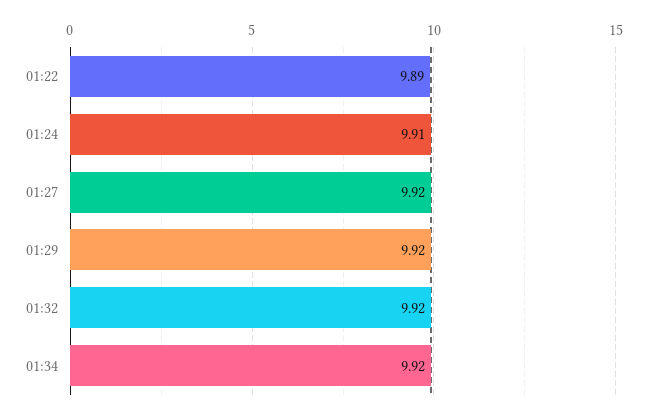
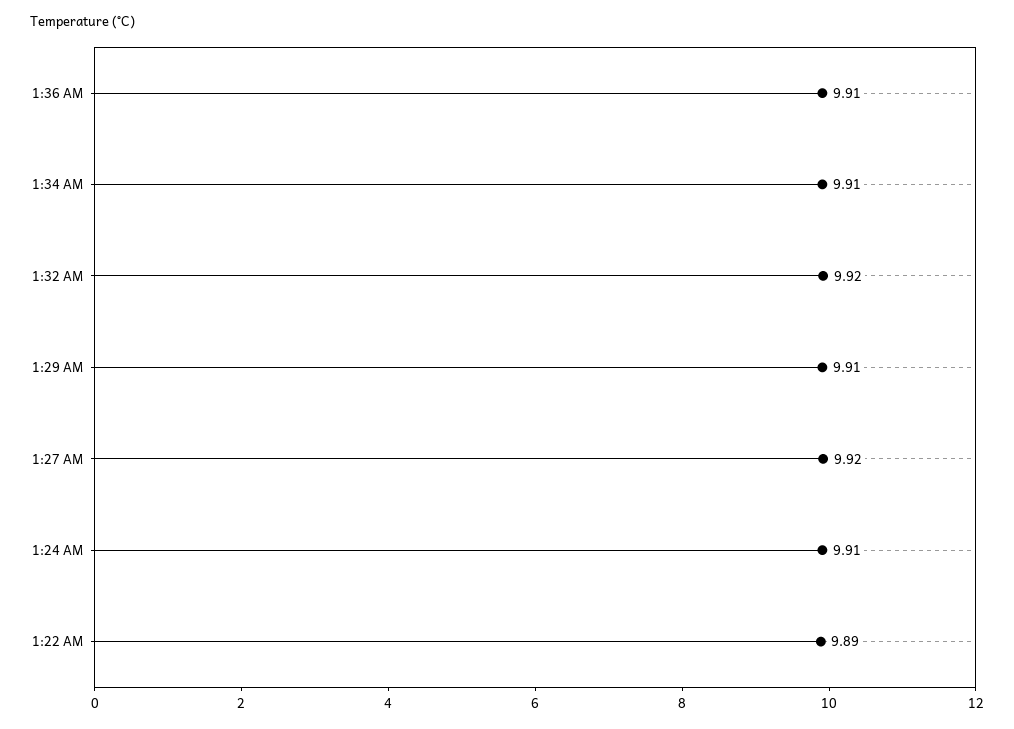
01:29: 9.92 -> 9.91
01:34: 9.92 -> 9.91
1:36 AM: none -> 9.91

